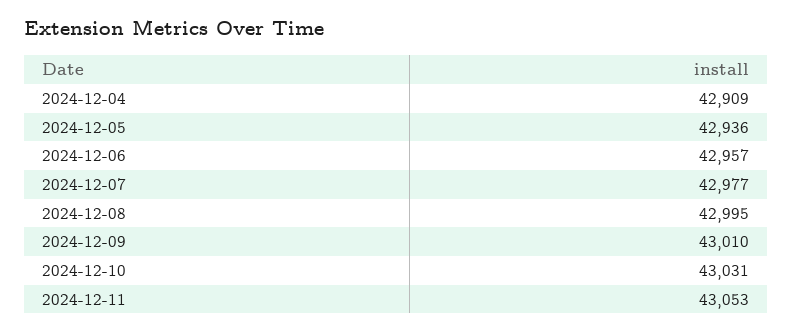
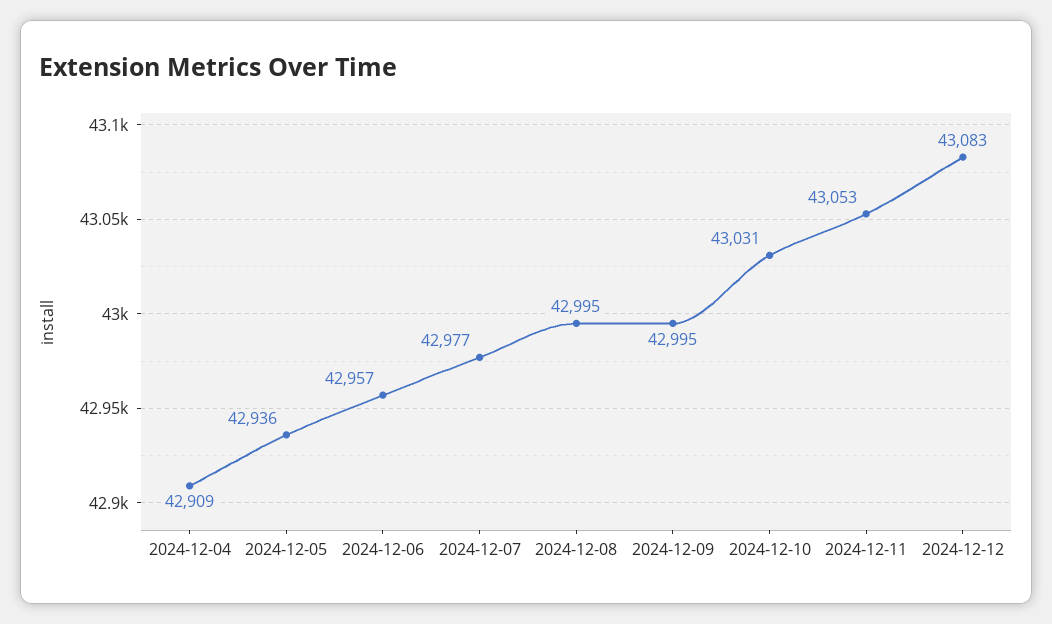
2024-12-09: 43010 -> 42995
2024-12-12: none -> 43083

